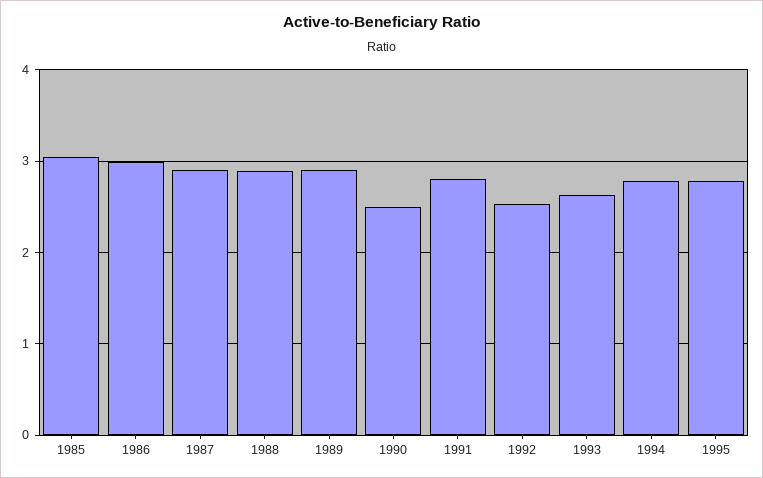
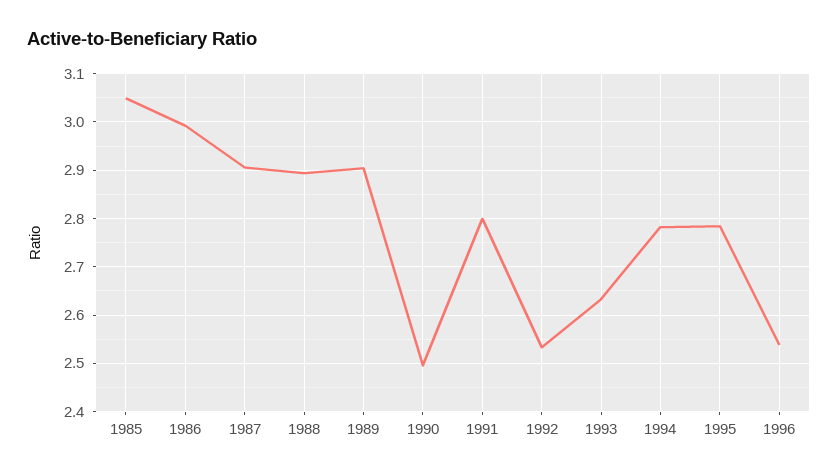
1996: none -> 2.54

